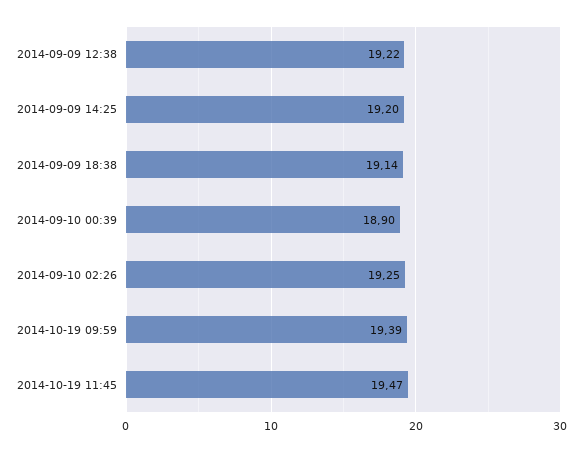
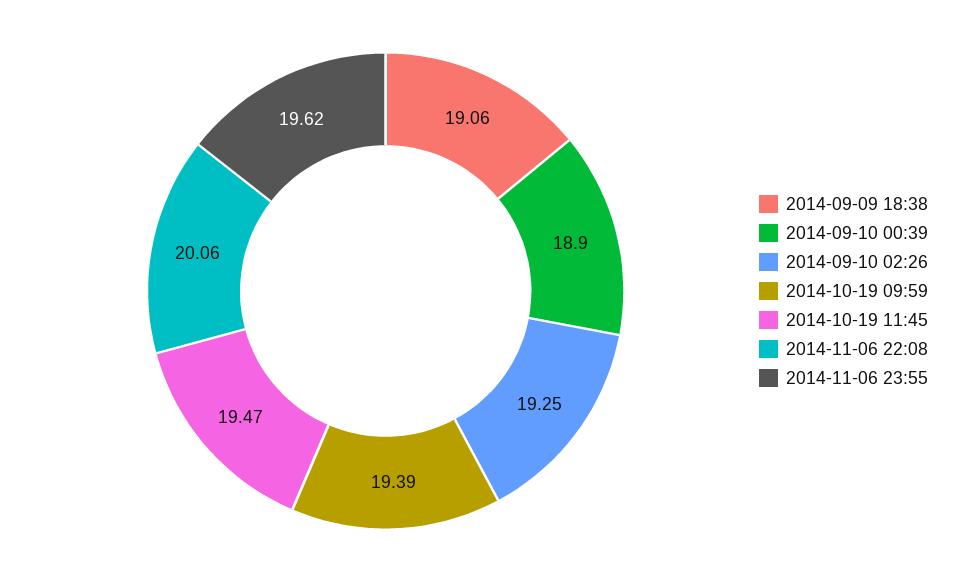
2014-09-09 12:38: 19.22 -> none
2014-09-09 14:25: 19.2 -> none
2014-09-09 18:38: 19.14 -> 19.06
2014-11-06 22:08: none -> 20.06
2014-11-06 23:55: none -> 19.62

